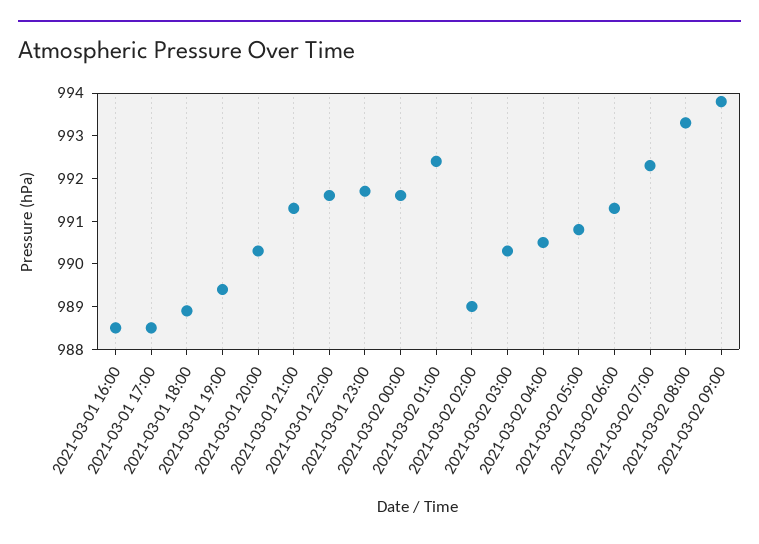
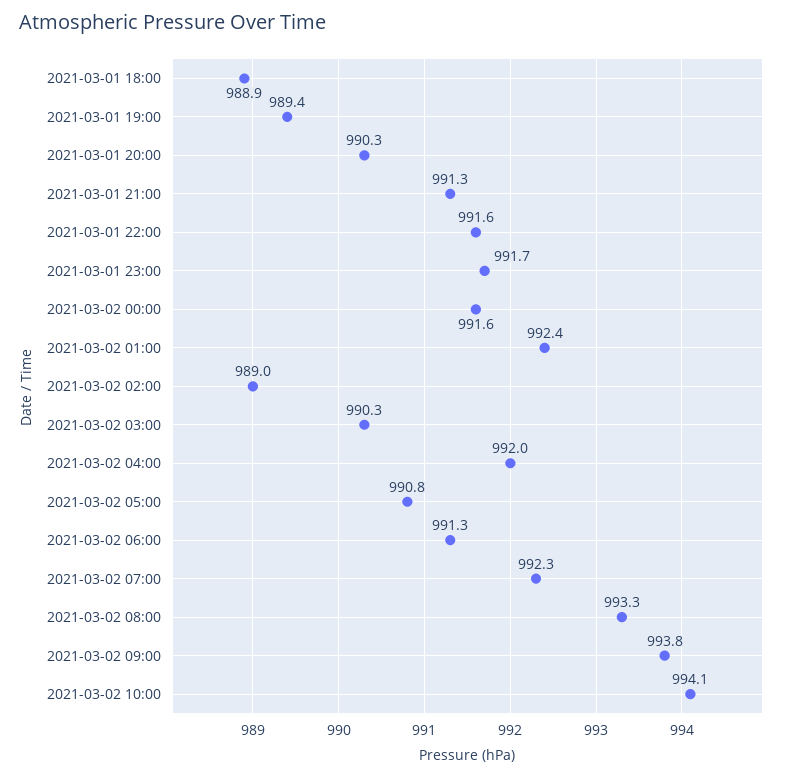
2021-03-01 16:00: 988.5 -> none
2021-03-01 17:00: 988.5 -> none
2021-03-02 04:00: 990.5 -> 992
2021-03-02 10:00: none -> 994.1

